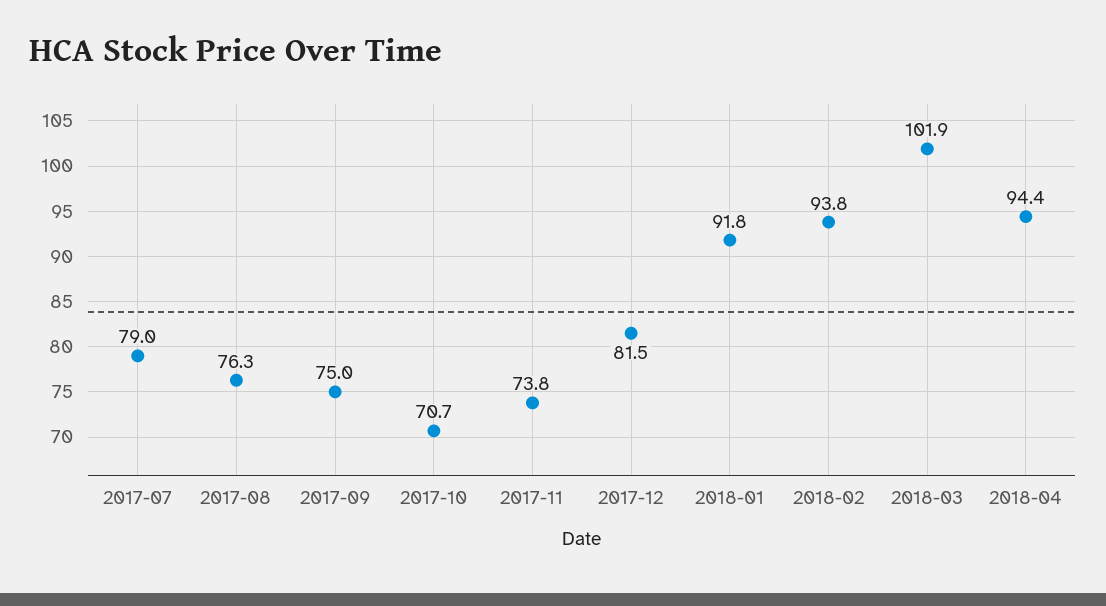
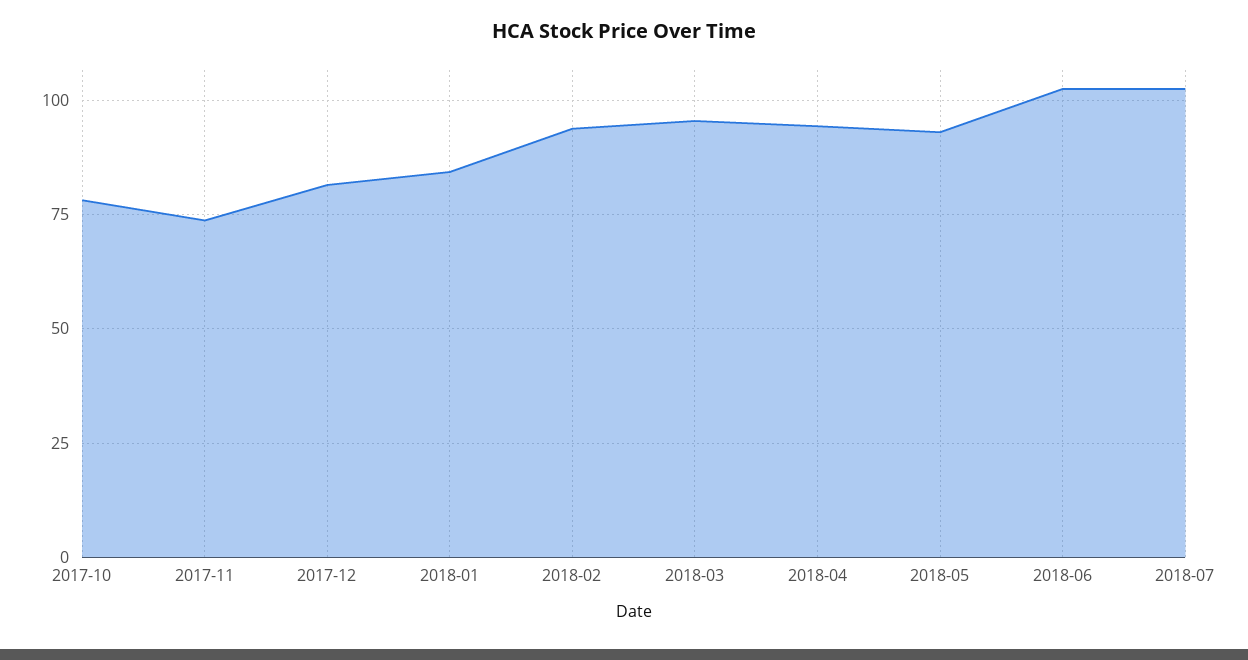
2017-07: 79 -> none
2017-08: 76.3 -> none
2017-09: 75 -> none
2017-10: 70.7 -> 77.5
2018-01: 91.8 -> 85
2018-03: 101.9 -> 95
2018-05: none -> 92.5
2018-06: none -> 102.5
2018-07: none -> 102.5

